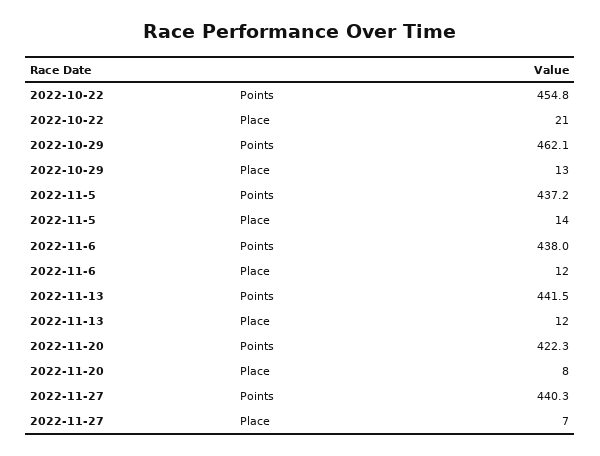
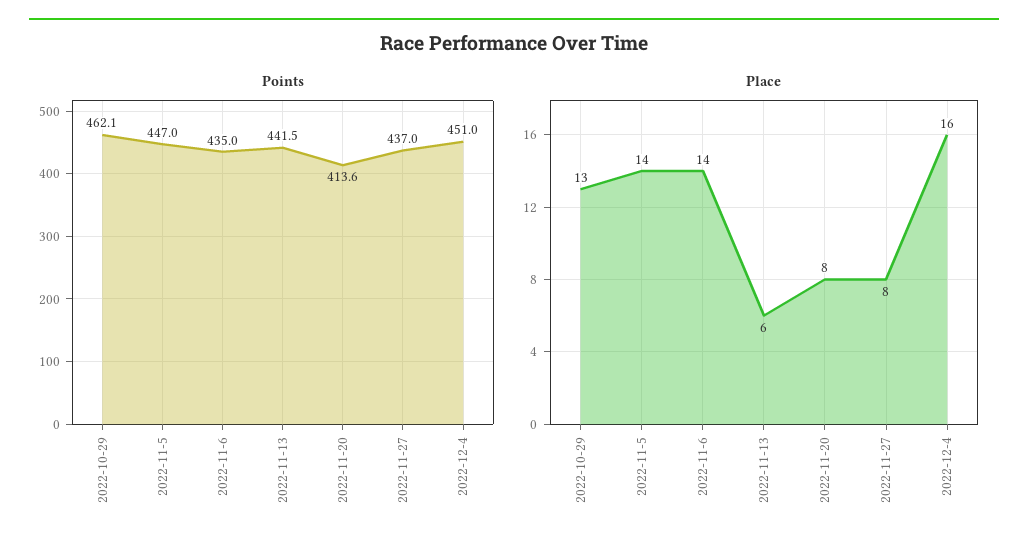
Points, 2022-10-22: 454.8 -> none
Place, 2022-10-22: 21 -> none
Points, 2022-11-5: 437.2 -> 447
Points, 2022-11-6: 438 -> 435
Place, 2022-11-6: 12 -> 14
Place, 2022-11-13: 12 -> 6
Points, 2022-11-20: 422.3 -> 413.6
Points, 2022-11-27: 440.3 -> 437
Place, 2022-11-27: 7 -> 8
Points, 2022-12-4: none -> 451
Place, 2022-12-4: none -> 16

